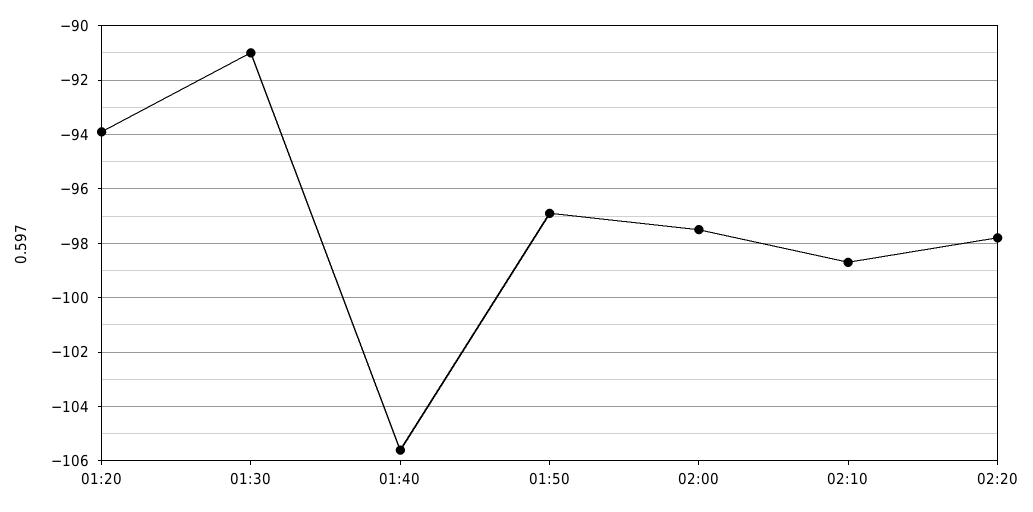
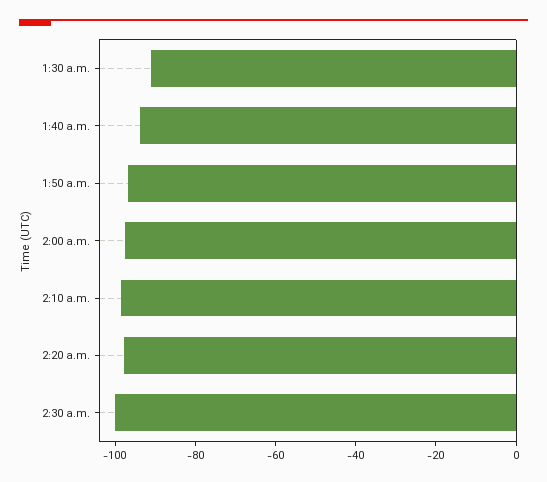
01:20: -94 -> none
01:40: -105.5 -> -95
2:30 a.m.: none -> -100

